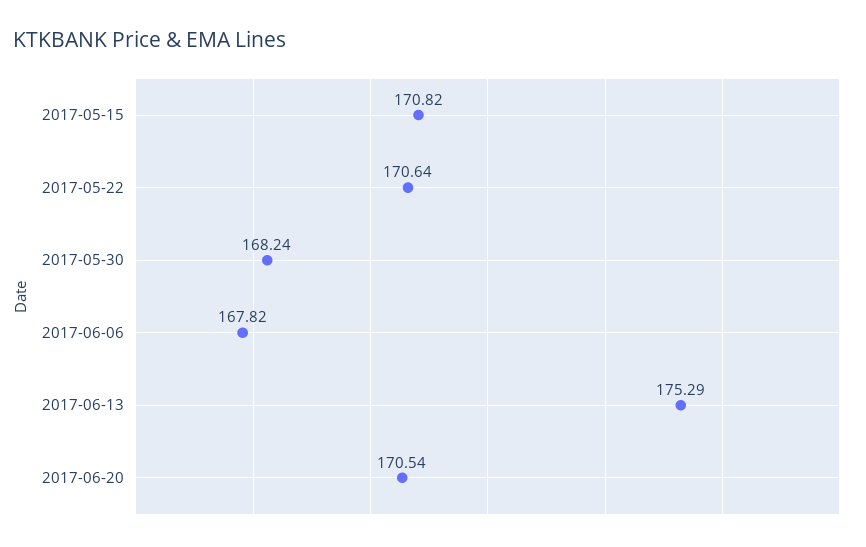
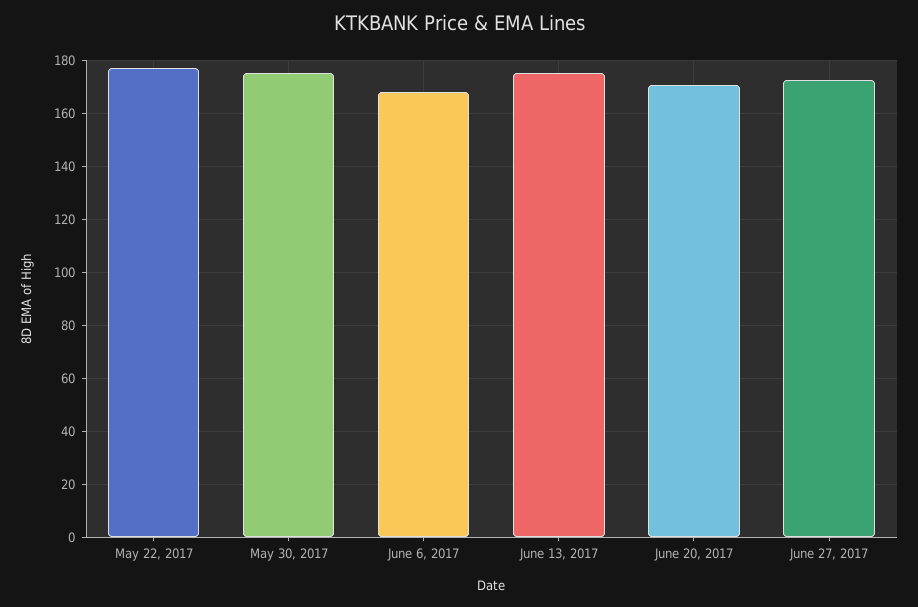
2017-05-15: 170.82 -> none
2017-05-22: 170.64 -> 177.5
2017-05-30: 168.24 -> 175
June 27, 2017: none -> 172.5

